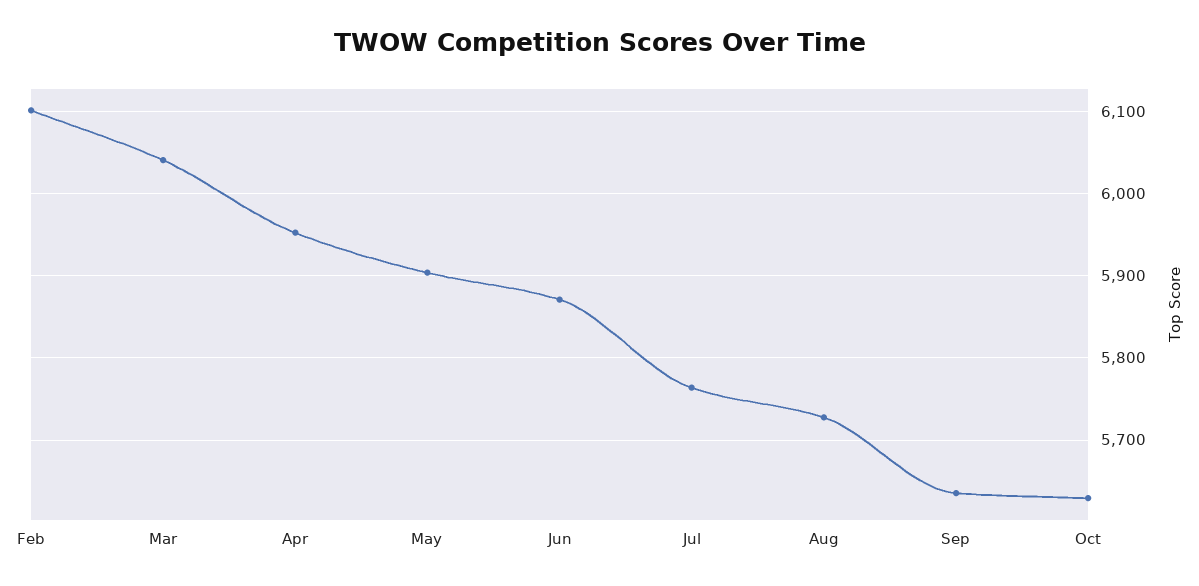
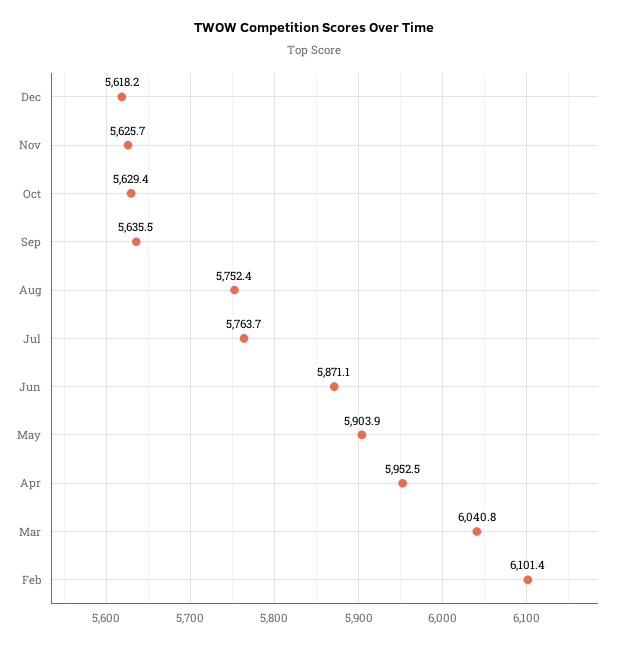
Aug: 5730 -> 5752.4
Dec: none -> 5618.2
Nov: none -> 5625.7

